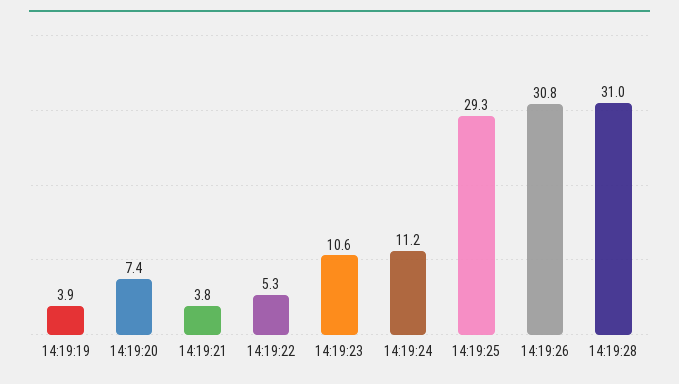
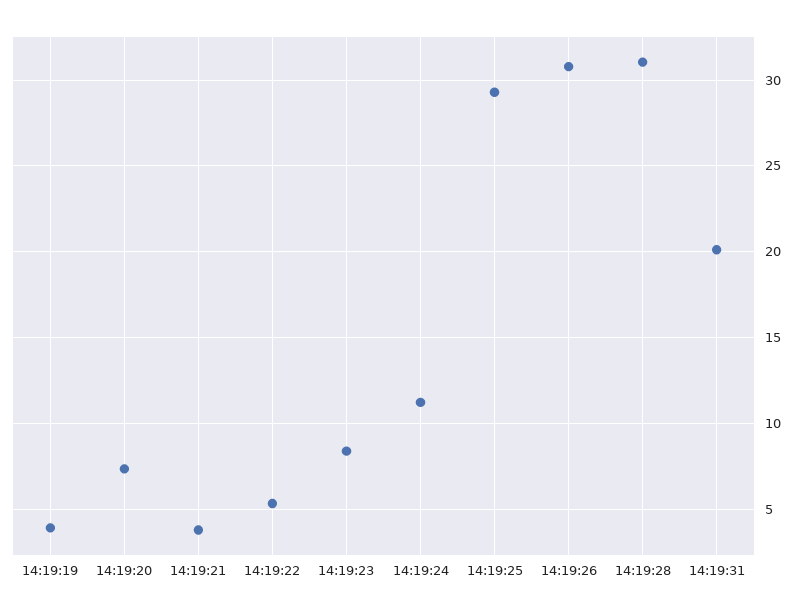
14:19:23: 10.6 -> 8.5
14:19:31: none -> 20

